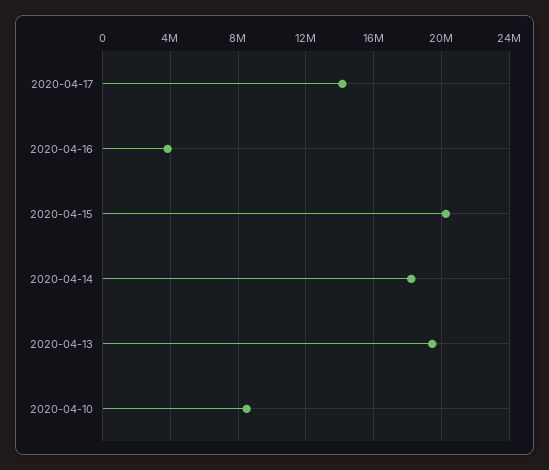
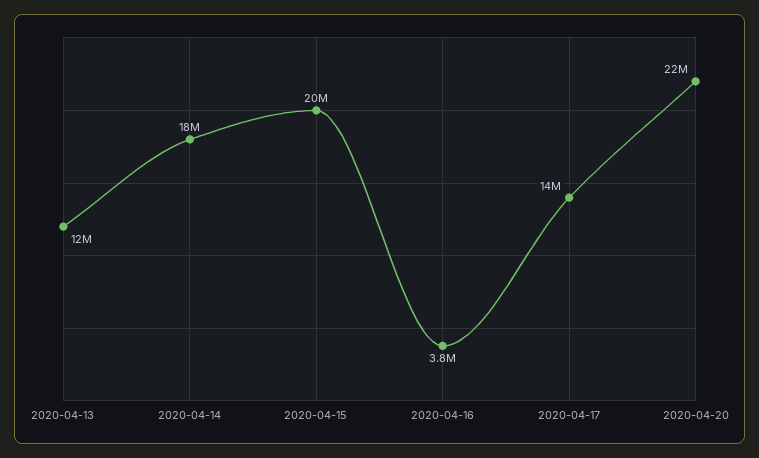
2020-04-13: 19500000 -> 12000000
2020-04-10: 8500000 -> none
2020-04-20: none -> 22000000

